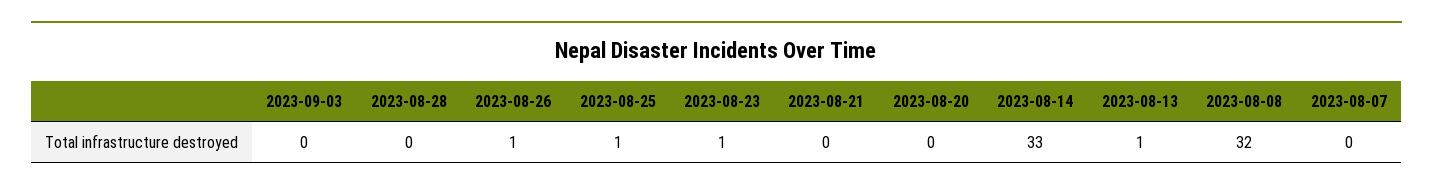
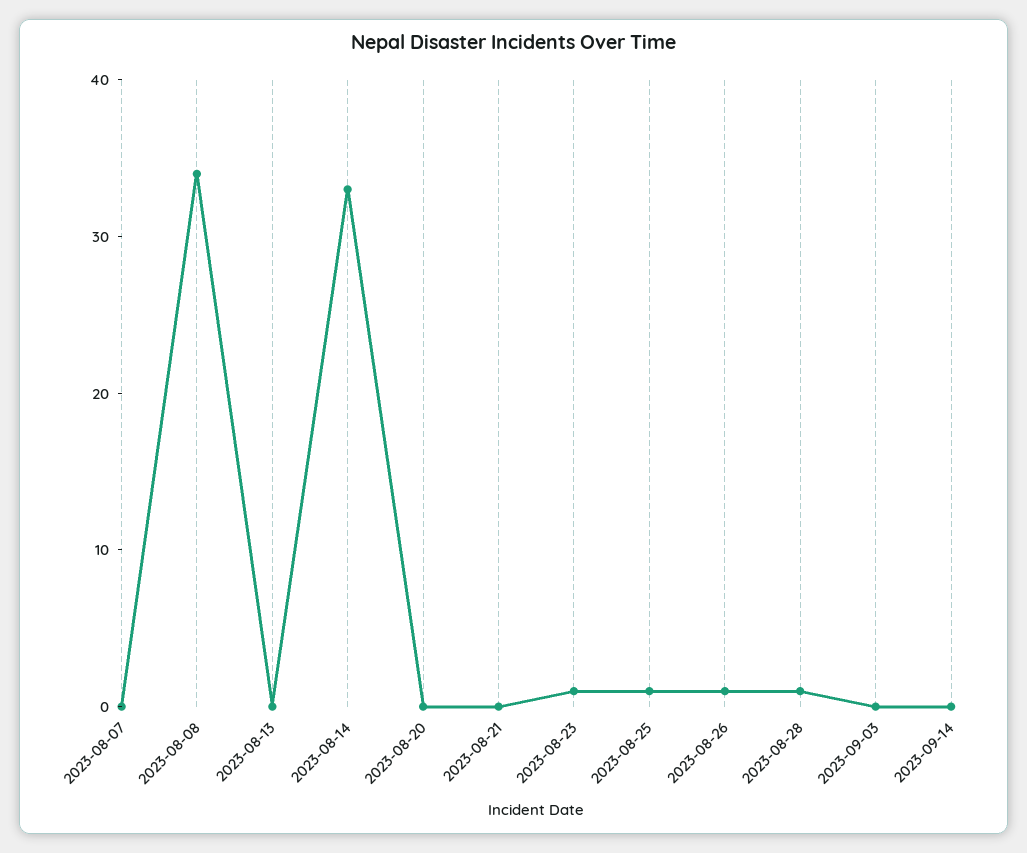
2023-08-28: 0 -> 1
2023-08-13: 1 -> 0
2023-08-08: 32 -> 34
2023-09-14: none -> 0

